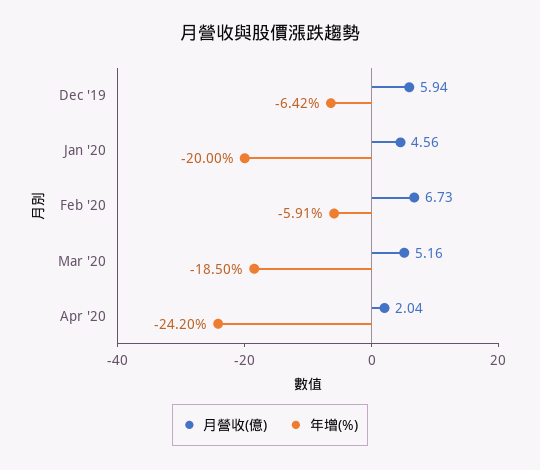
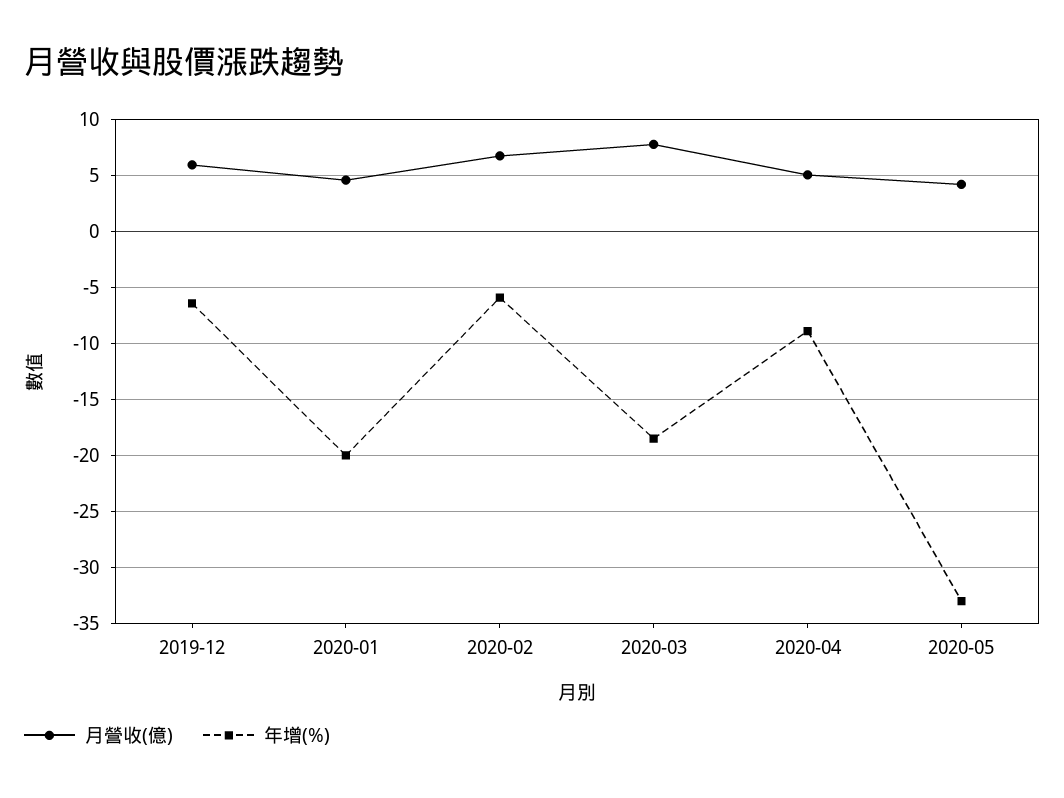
月營收(億), Mar '20: 5.16 -> 8
月營收(億), Apr '20: 2.04 -> 5
年增(%), Apr '20: -24.2 -> -9
月營收(億), 2020-05: none -> 4
年增(%), 2020-05: none -> -33

